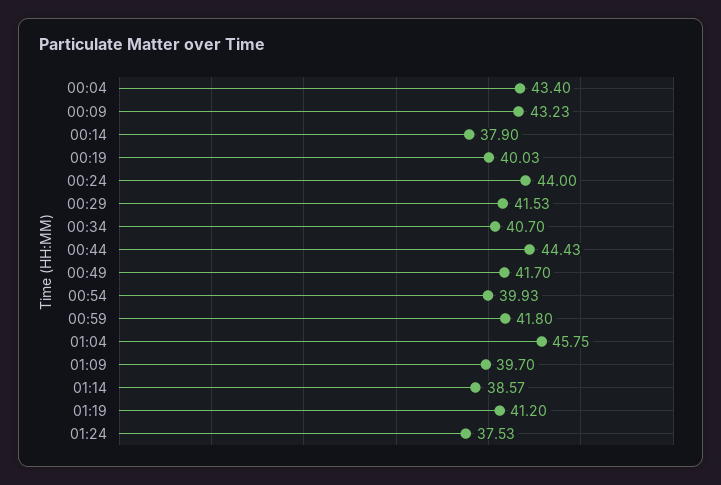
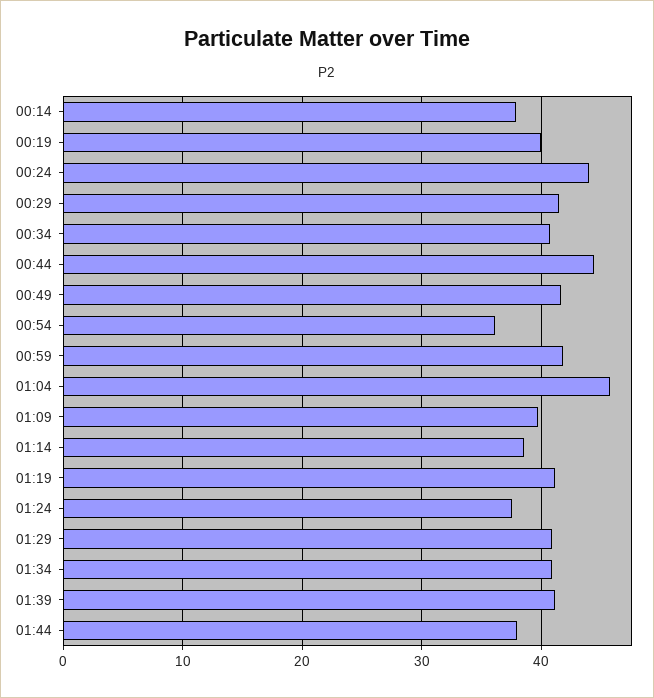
00:04: 43.4 -> none
00:09: 43.23 -> none
00:54: 39.93 -> 36
01:29: none -> 41
01:34: none -> 41
01:39: none -> 41
01:44: none -> 38

